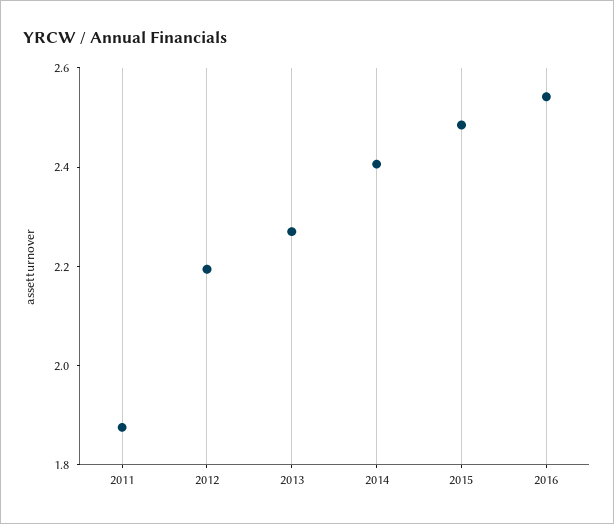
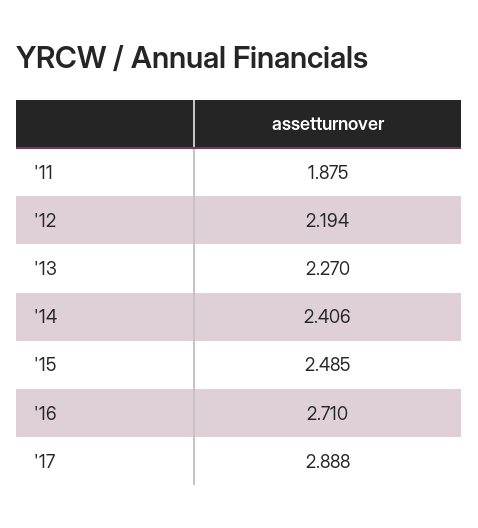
2016: 2.55 -> 2.71
'17: none -> 2.888

